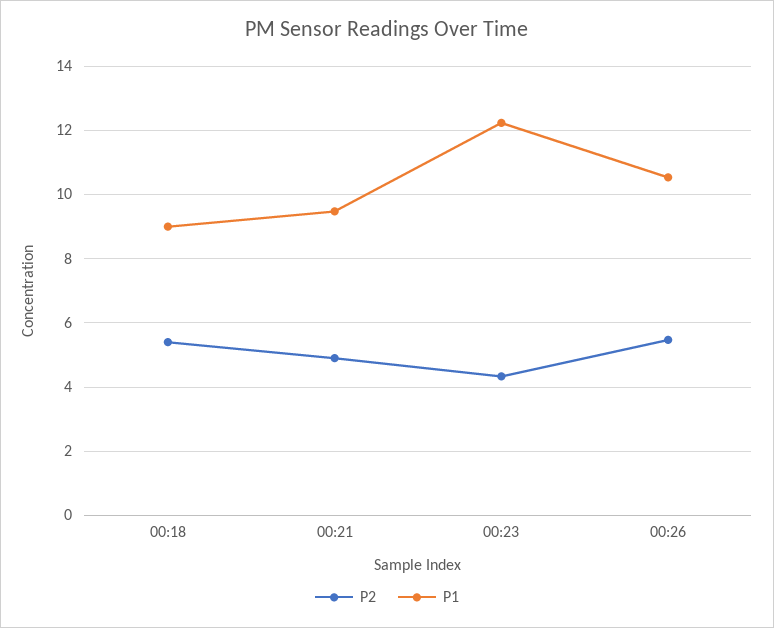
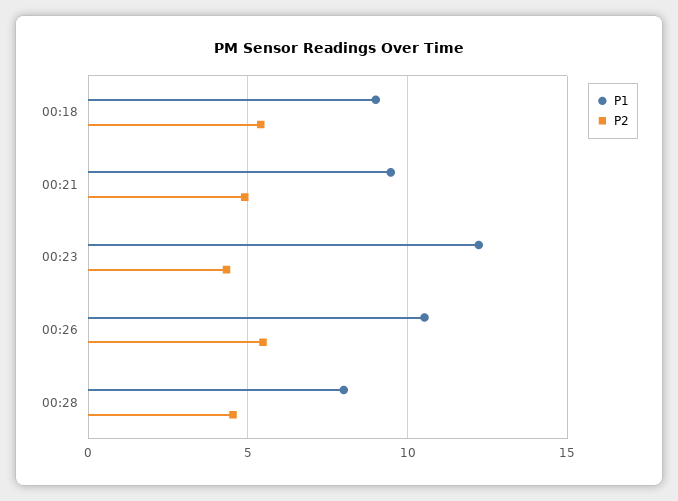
P1, 00:28: none -> 8
P2, 00:28: none -> 4.5

